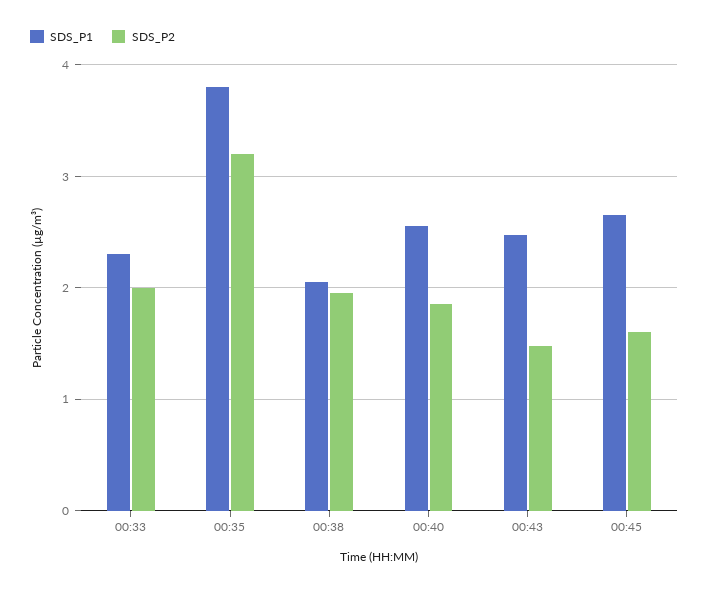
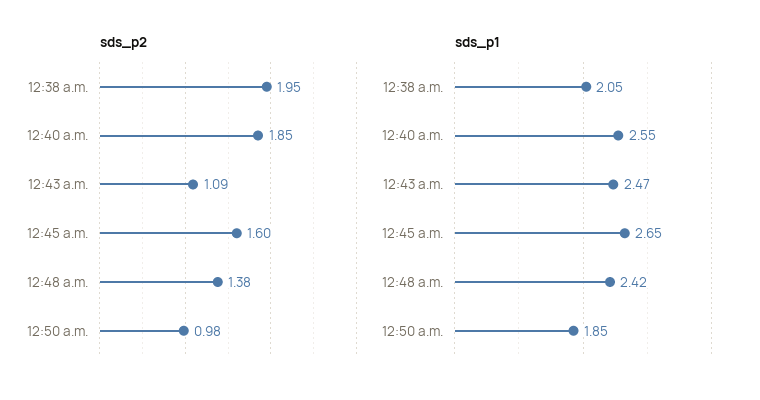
SDS_P1, 00:33: 2.3 -> none
SDS_P2, 00:33: 2 -> none
SDS_P1, 00:35: 3.8 -> none
SDS_P2, 00:35: 3.2 -> none
SDS_P2, 00:43: 1.5 -> 1.09
SDS_P2, 12:48 a.m.: none -> 1.38
SDS_P2, 12:50 a.m.: none -> 0.98
SDS_P1, 12:48 a.m.: none -> 2.42
SDS_P1, 12:50 a.m.: none -> 1.85

